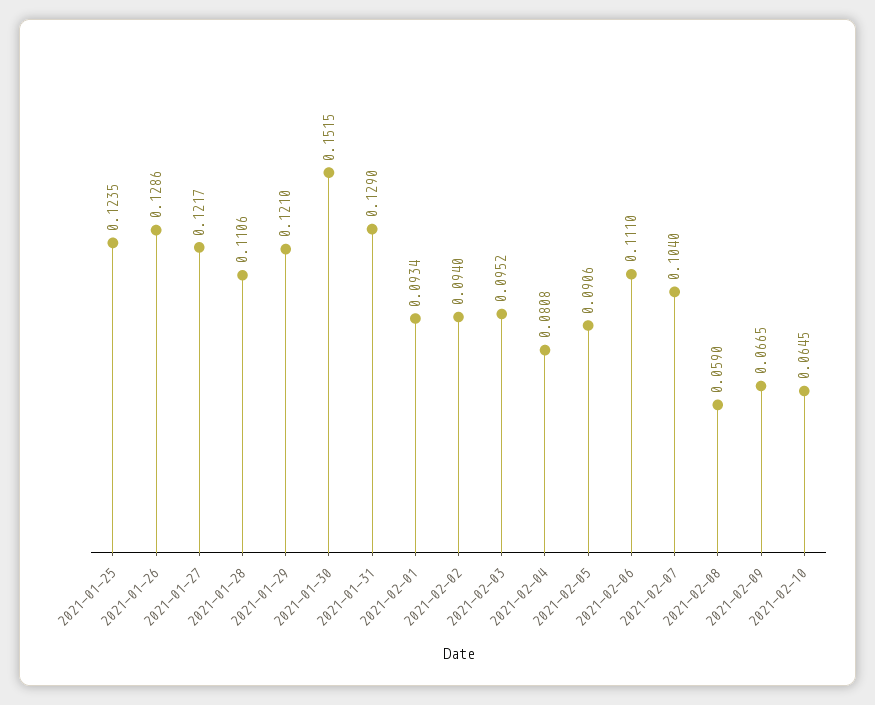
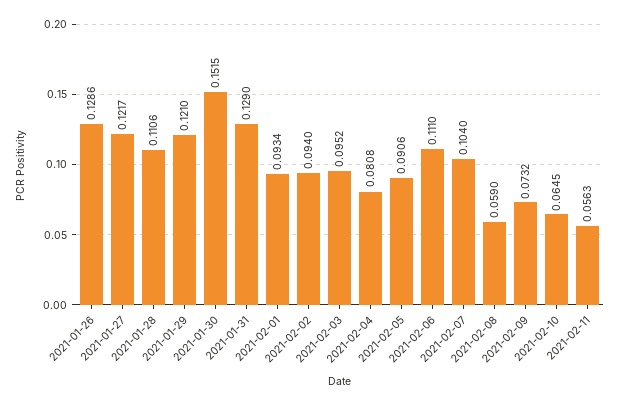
2021-01-25: 0.1235 -> none
2021-02-09: 0.0665 -> 0.0732
2021-02-11: none -> 0.0563

